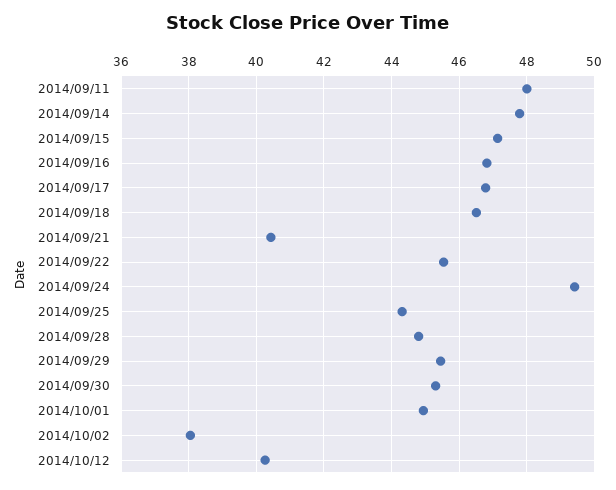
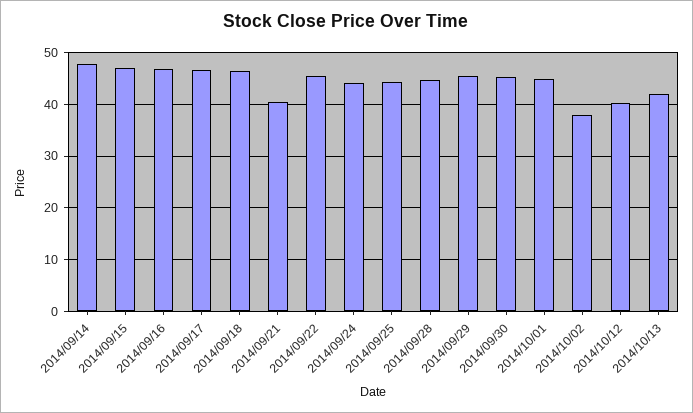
2014/09/11: 48 -> none
2014/09/24: 49.4 -> 44
2014/10/13: none -> 42

